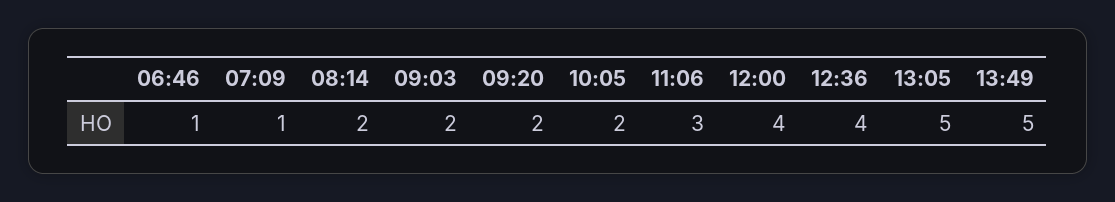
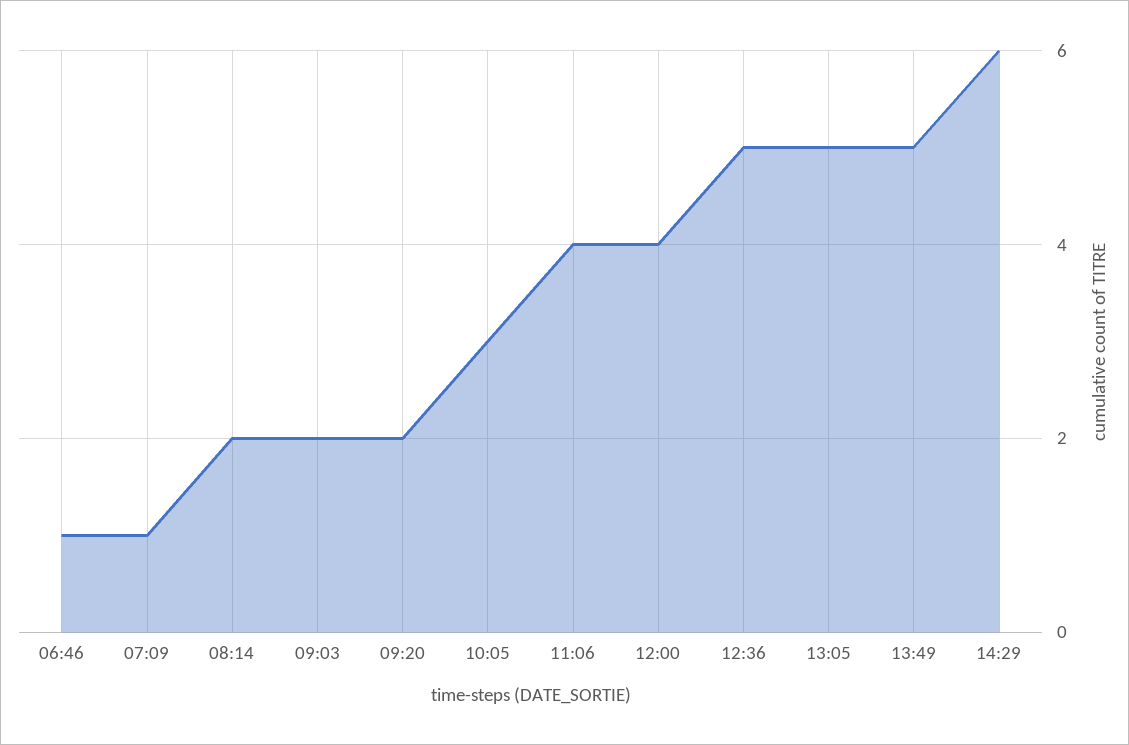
10:05: 2 -> 3
11:06: 3 -> 4
12:36: 4 -> 5
14:29: none -> 6

